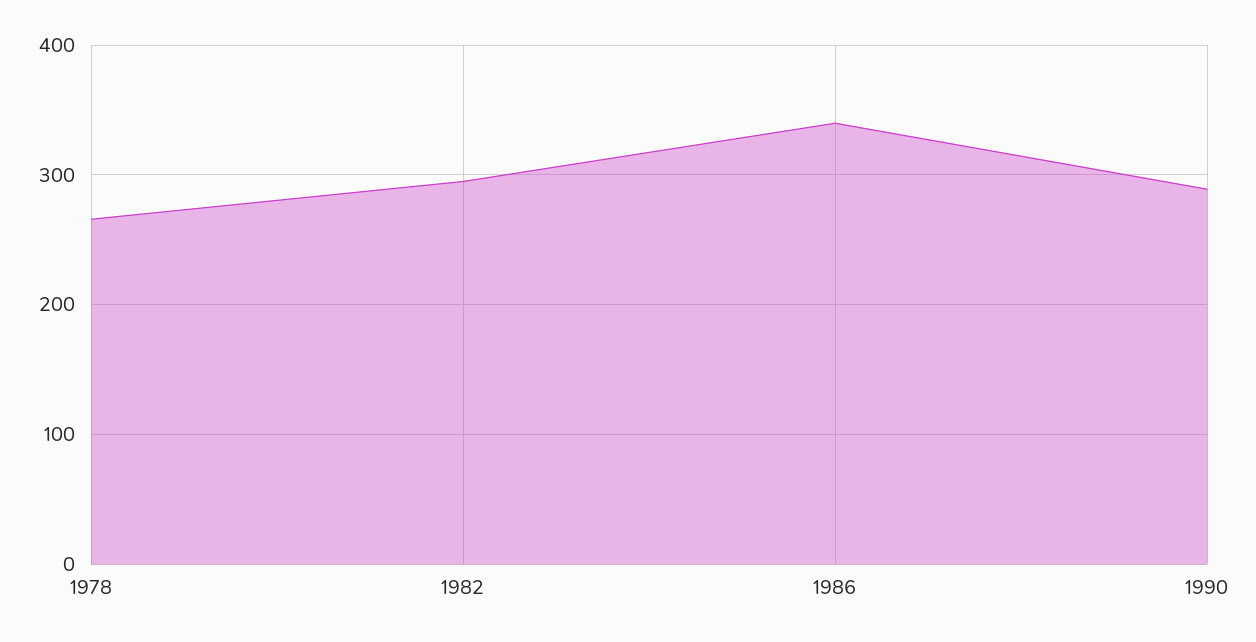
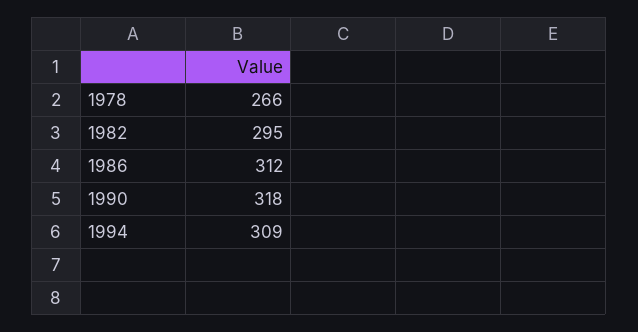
1986: 340 -> 312
1990: 290 -> 318
1994: none -> 309

